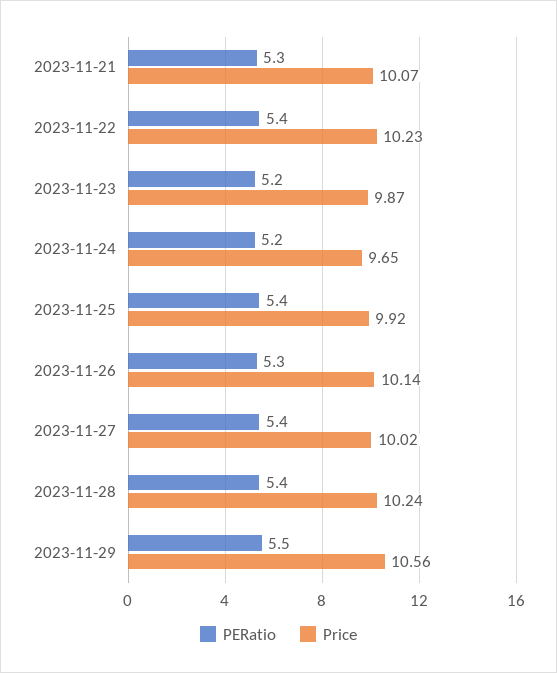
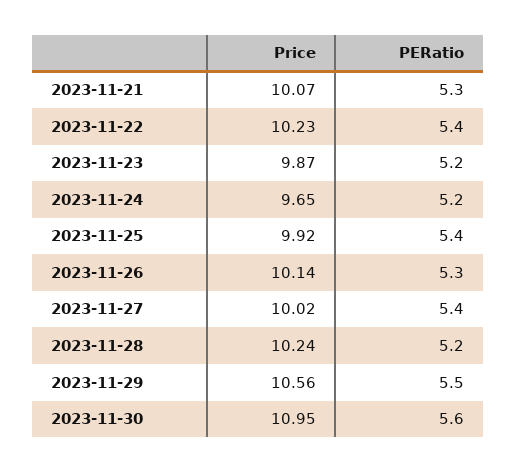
PERatio, 2023-11-28: 5.4 -> 5.2
Price, 2023-11-30: none -> 10.95
PERatio, 2023-11-30: none -> 5.6

